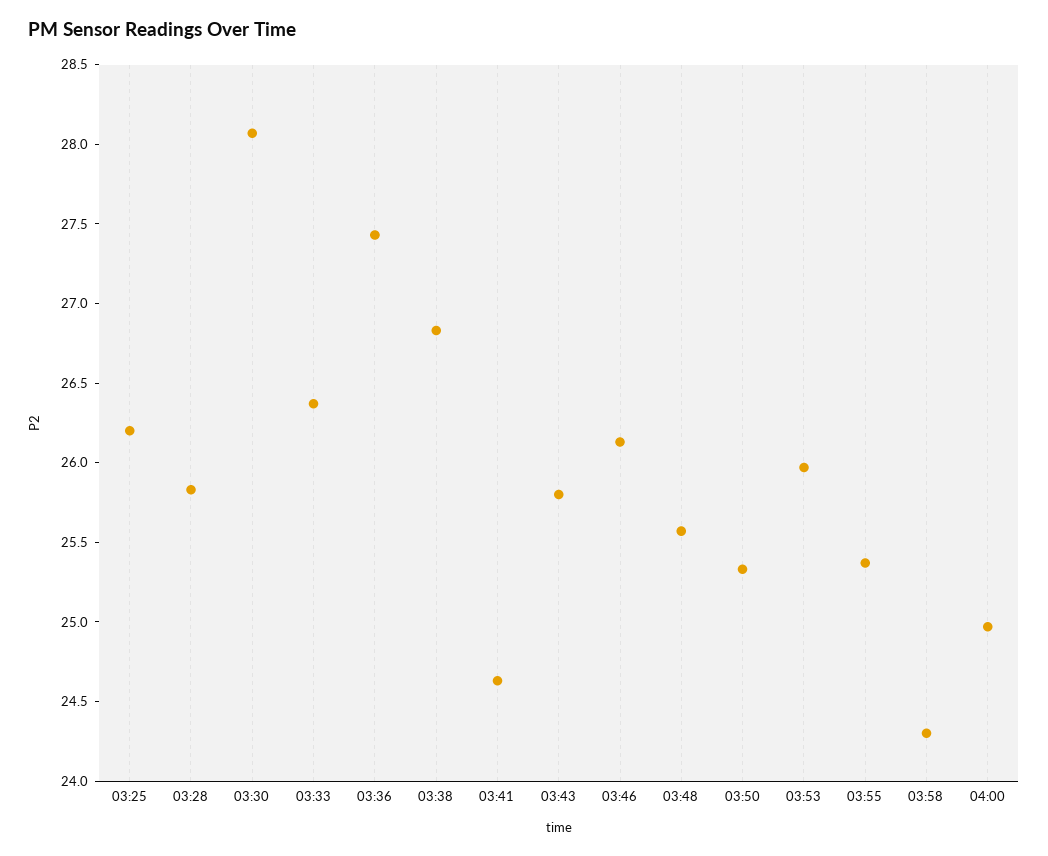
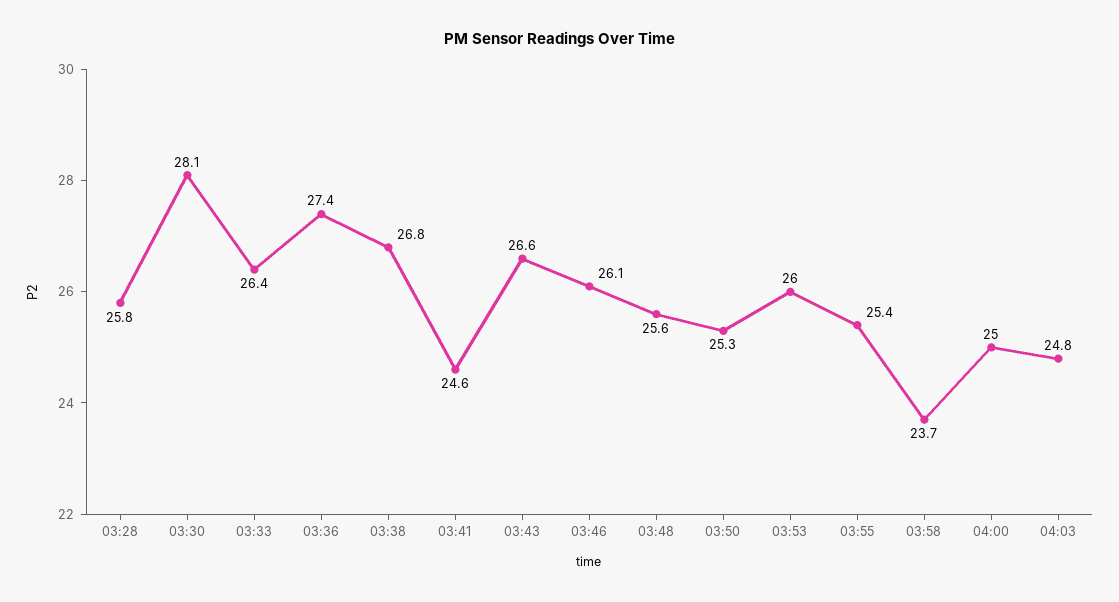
03:25: 26.2 -> none
03:43: 25.8 -> 26.6
03:58: 24.3 -> 23.7
04:03: none -> 24.8

